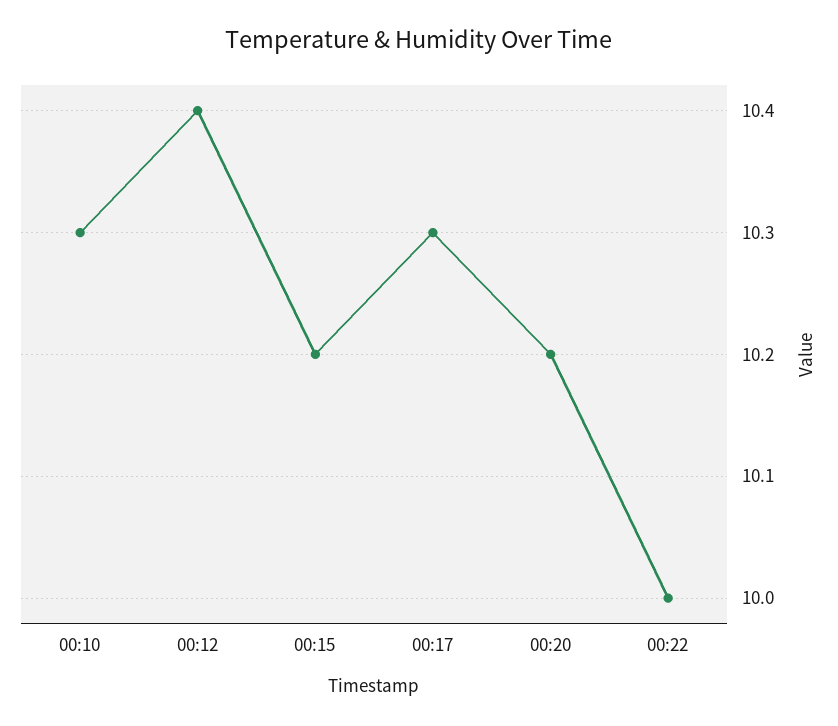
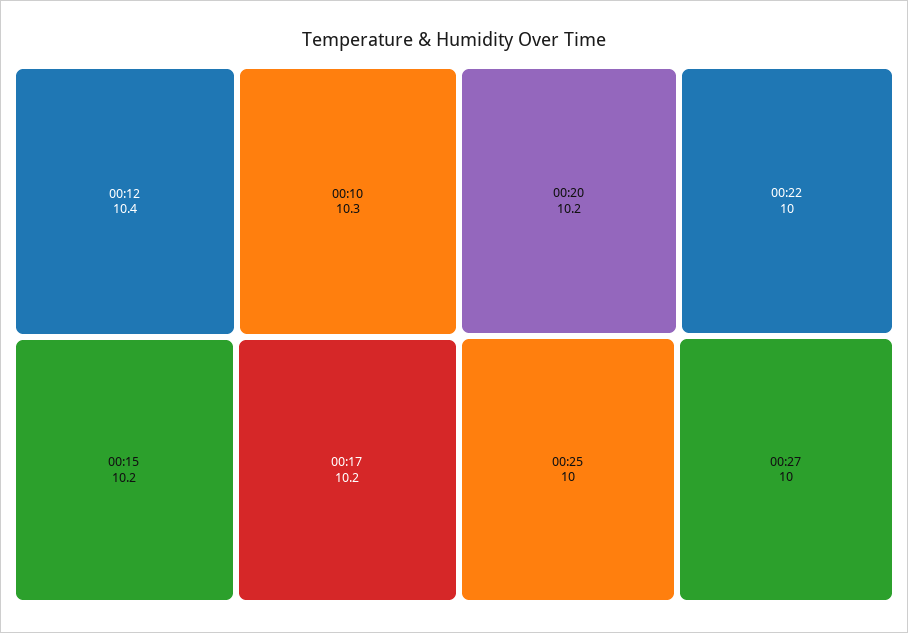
00:17: 10.3 -> 10.2
00:25: none -> 10
00:27: none -> 10

